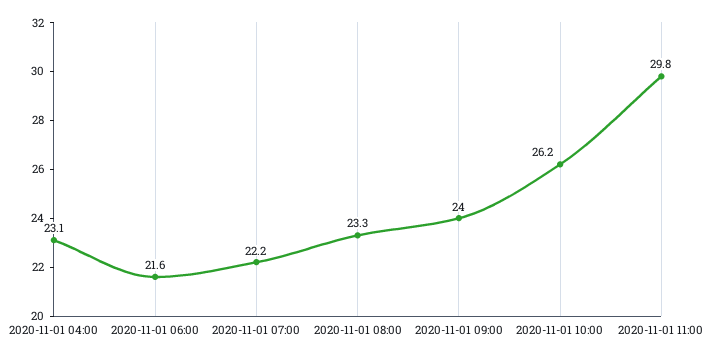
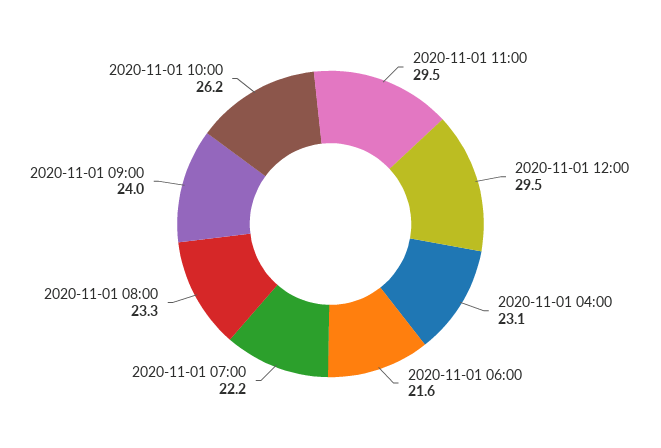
2020-11-01 11:00: 29.8 -> 29.5
2020-11-01 12:00: none -> 29.5

